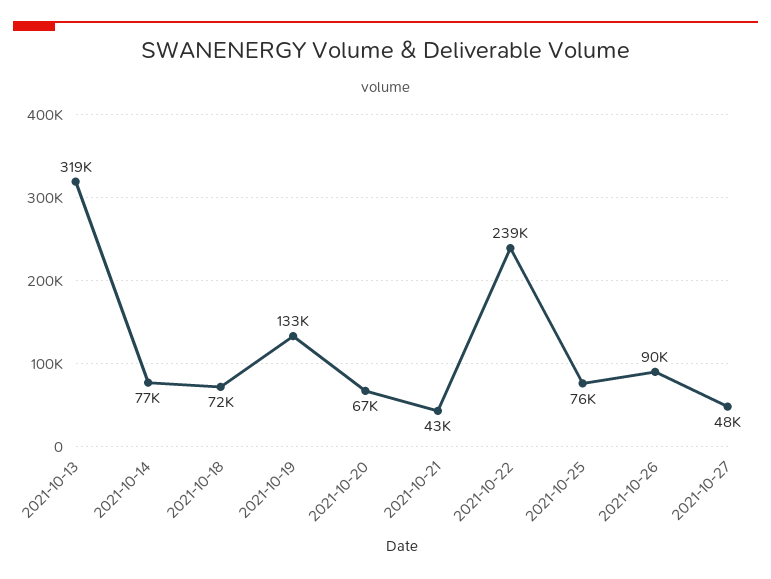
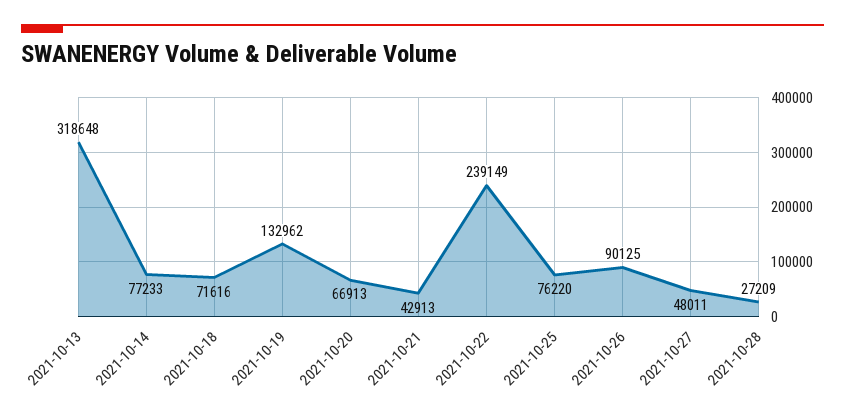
2021-10-28: none -> 27209

